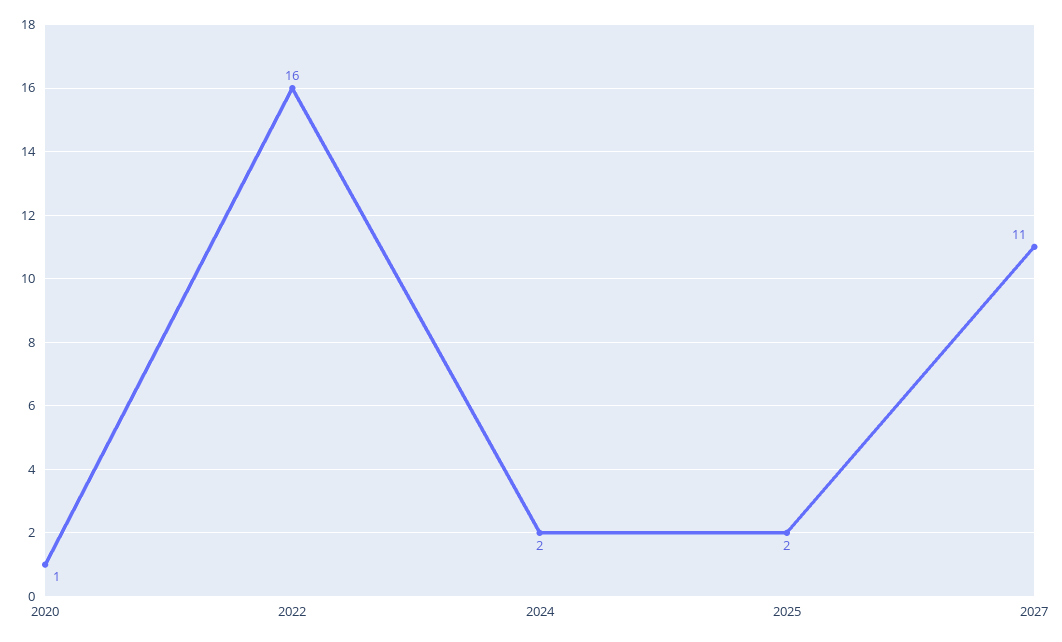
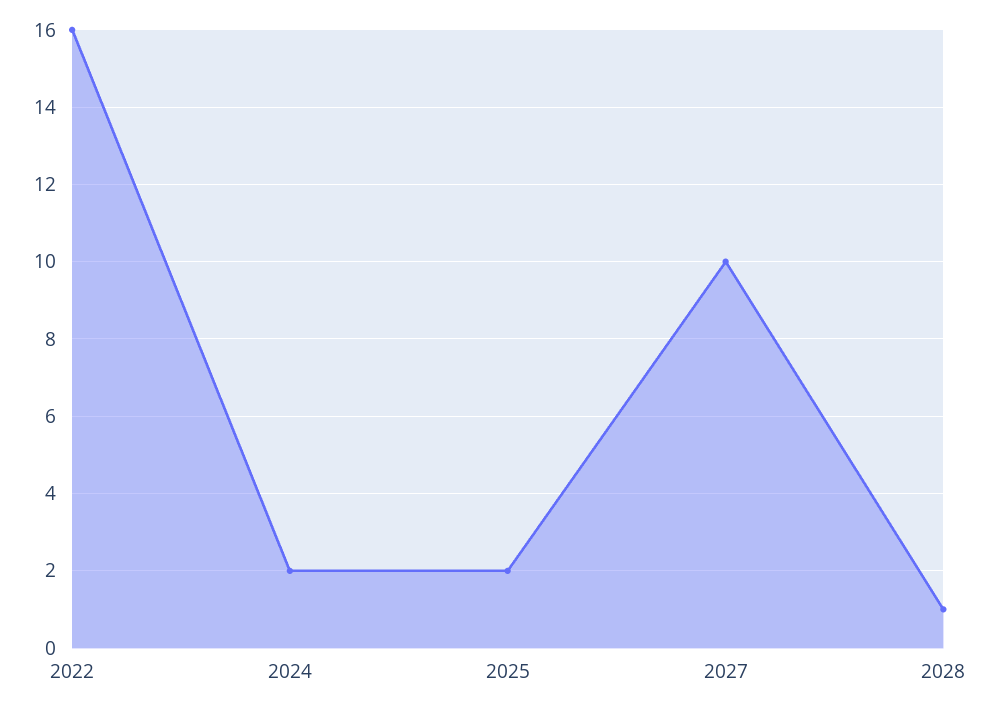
2020: 1 -> none
2027: 11 -> 10
2028: none -> 1

